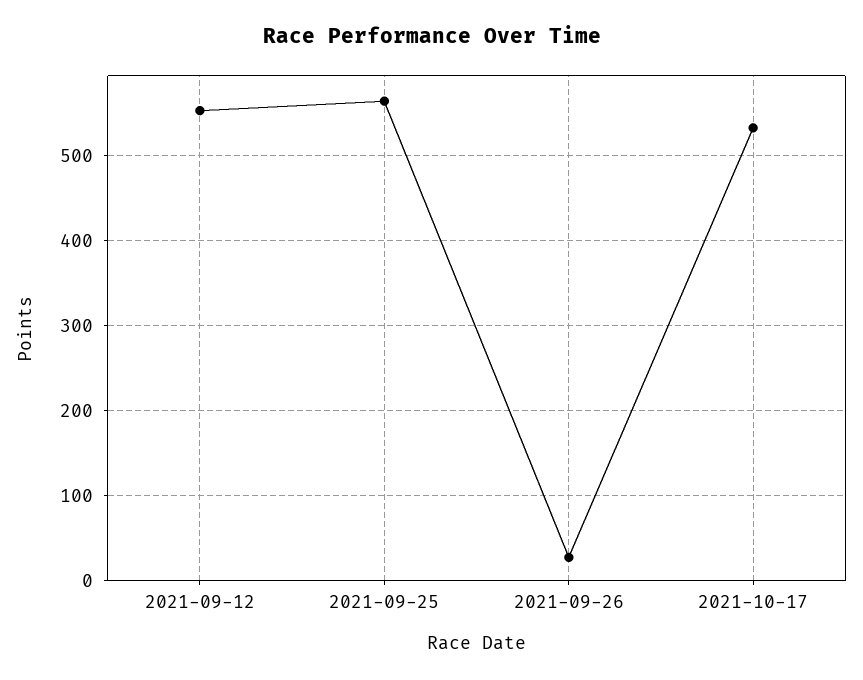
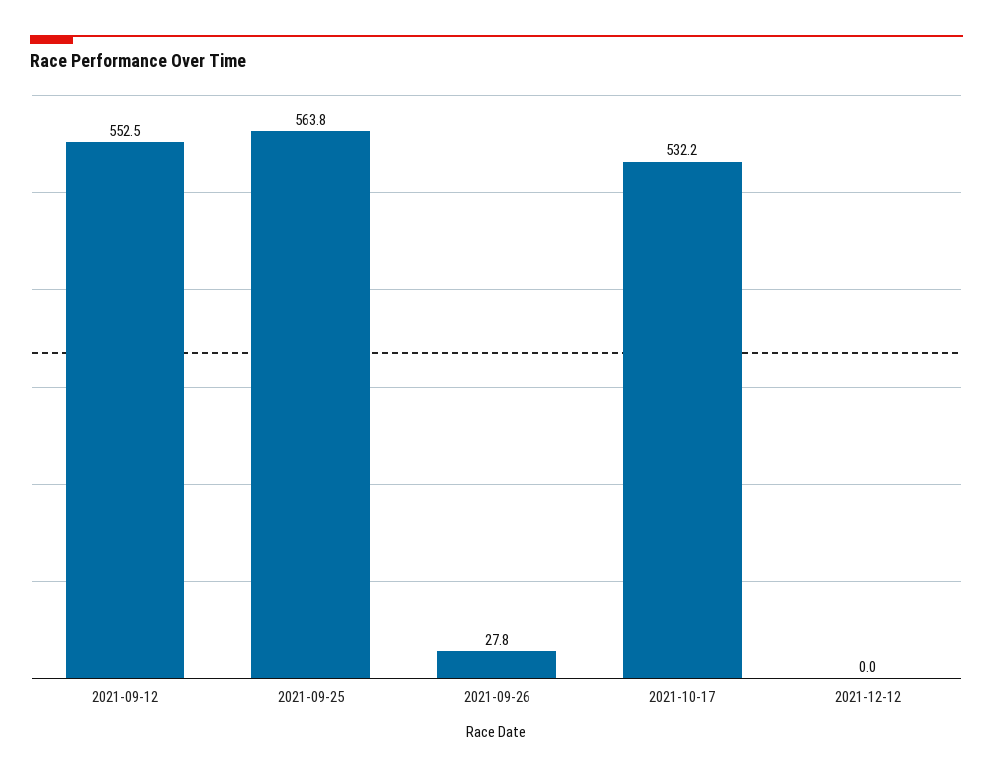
2021-12-12: none -> 0

